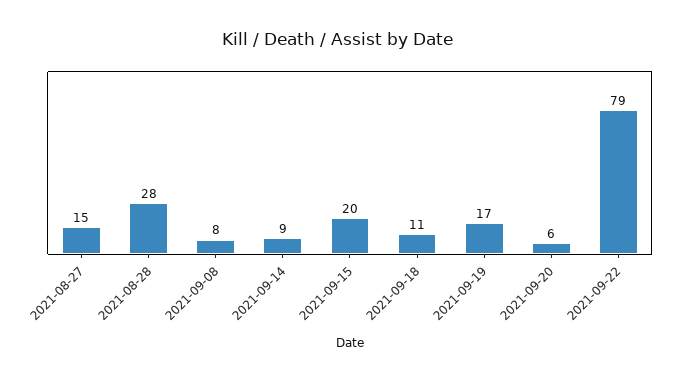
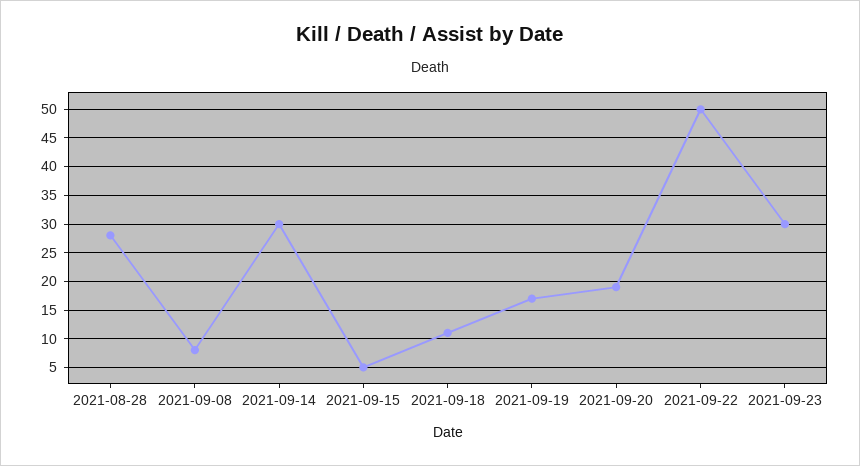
2021-08-27: 15 -> none
2021-09-14: 9 -> 30
2021-09-15: 20 -> 5
2021-09-20: 6 -> 20
2021-09-22: 79 -> 50
2021-09-23: none -> 30

